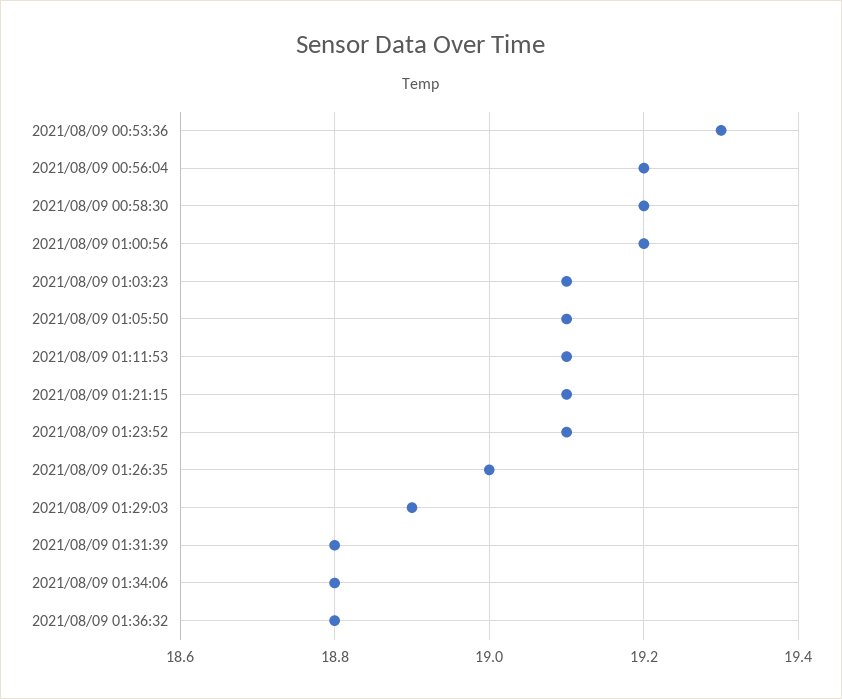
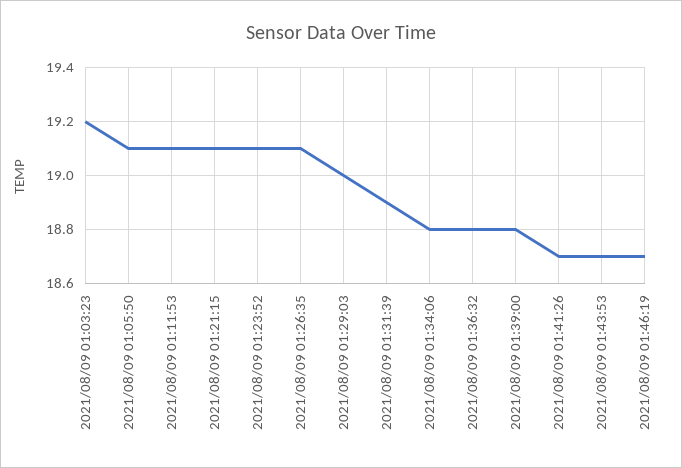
2021/08/09 00:53:36: 19.3 -> none
2021/08/09 00:56:04: 19.2 -> none
2021/08/09 00:58:30: 19.2 -> none
2021/08/09 01:00:56: 19.2 -> none
2021/08/09 01:03:23: 19.1 -> 19.2
2021/08/09 01:26:35: 19 -> 19.1
2021/08/09 01:29:03: 18.9 -> 19
2021/08/09 01:31:39: 18.8 -> 18.9
2021/08/09 01:39:00: none -> 18.8
2021/08/09 01:41:26: none -> 18.7
2021/08/09 01:43:53: none -> 18.7
2021/08/09 01:46:19: none -> 18.7

